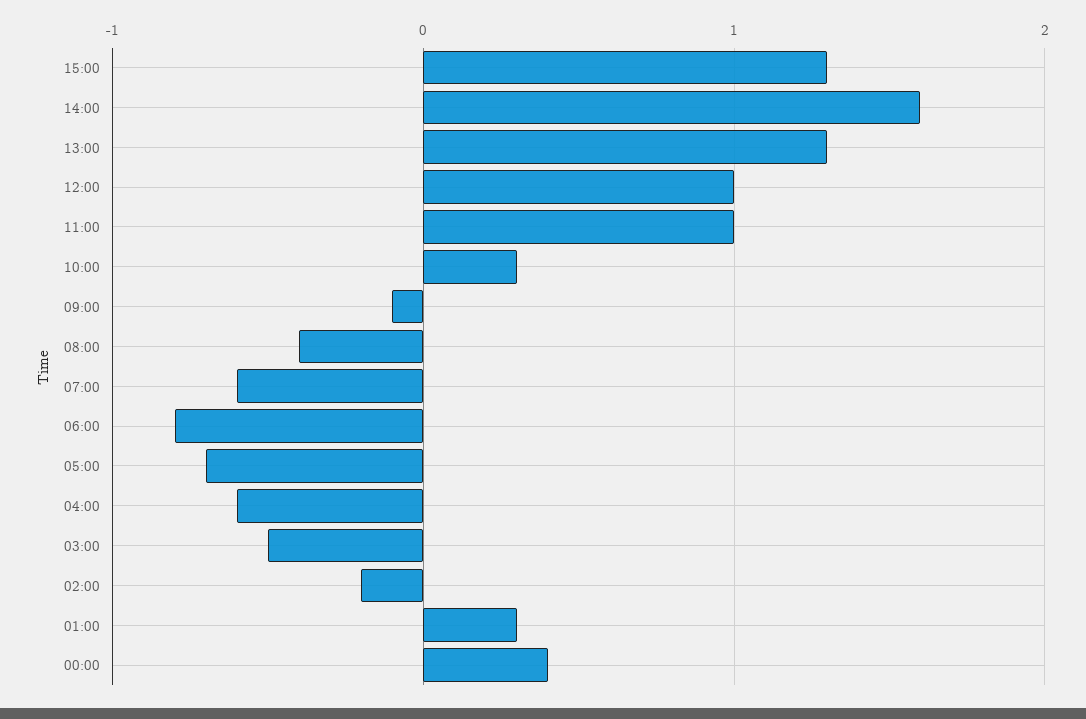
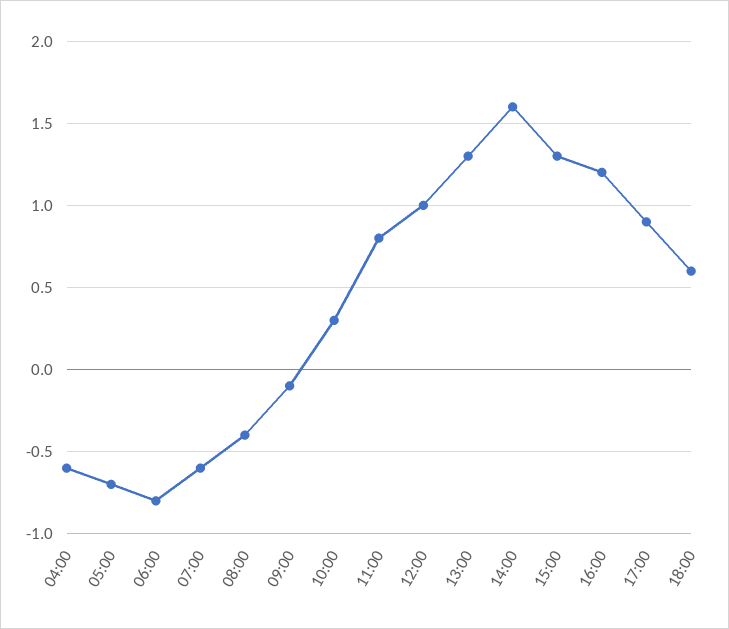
11:00: 1 -> 0.8
03:00: -0.5 -> none
02:00: -0.2 -> none
01:00: 0.3 -> none
00:00: 0.4 -> none
16:00: none -> 1.2
17:00: none -> 0.9
18:00: none -> 0.6

